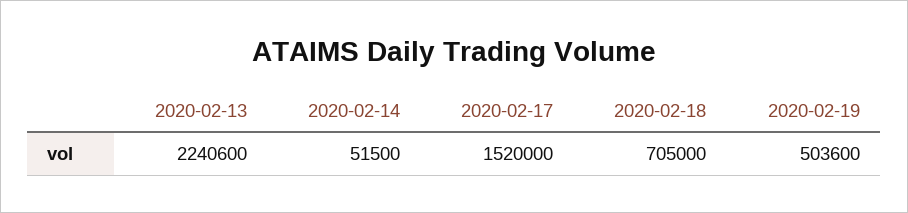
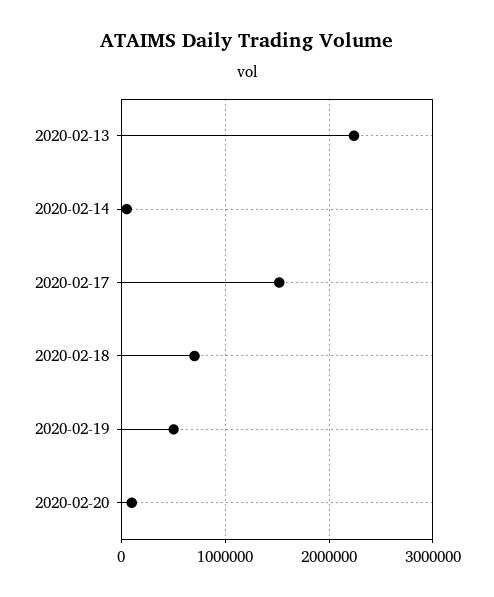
2020-02-20: none -> 100000

